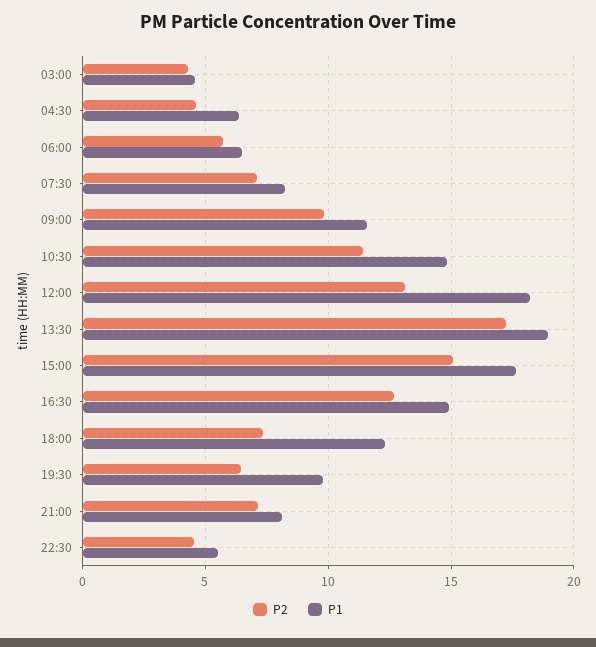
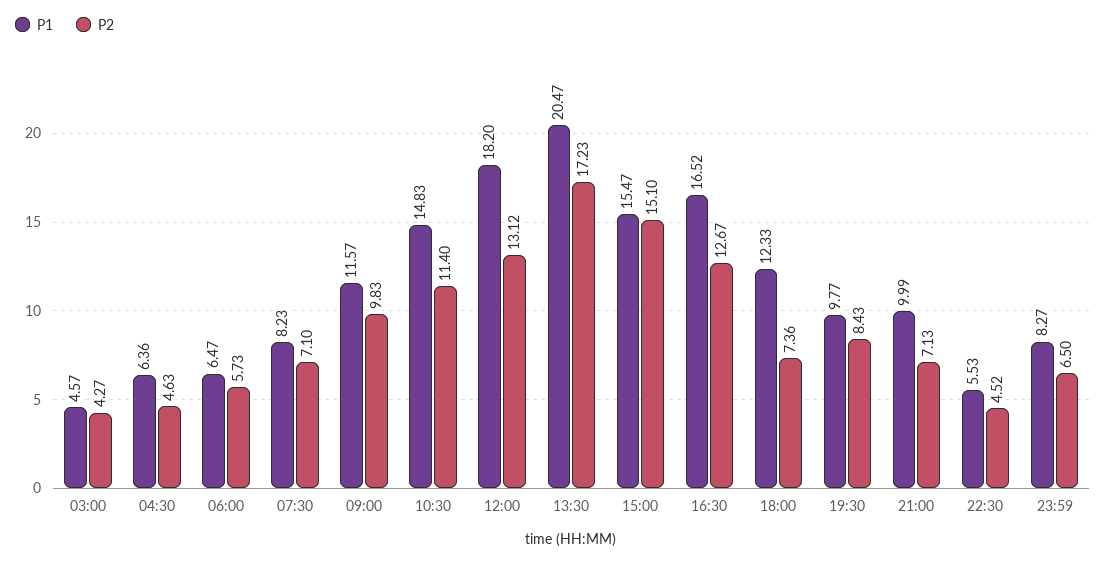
P1, 13:30: 19 -> 20.47
P1, 15:00: 17.5 -> 15.47
P1, 16:30: 15 -> 16.52
P2, 19:30: 6.5 -> 8.43
P1, 21:00: 8 -> 9.99
P1, 23:59: none -> 8.27
P2, 23:59: none -> 6.5

